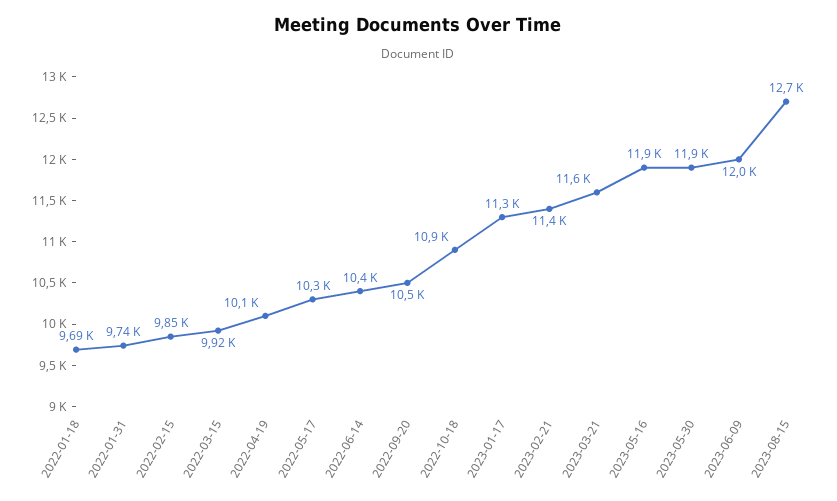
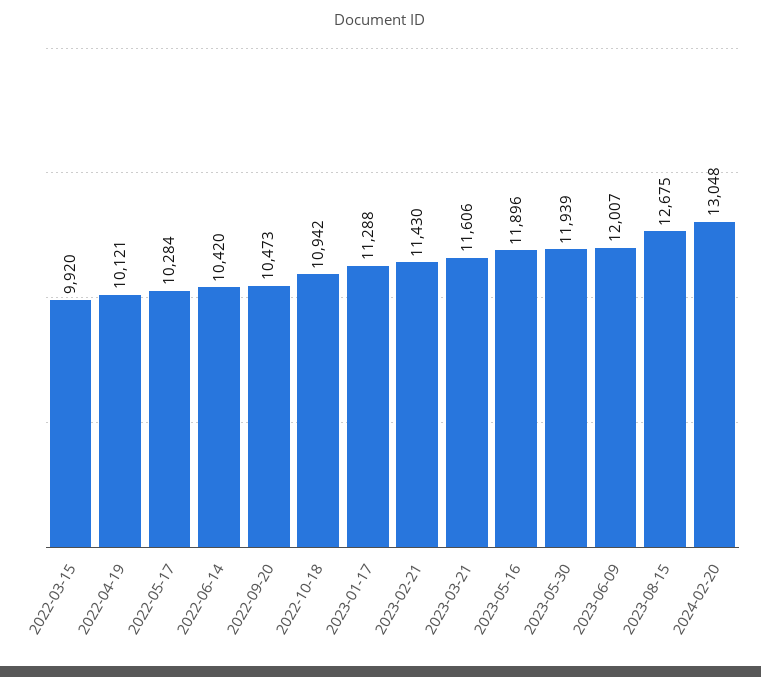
2022-01-18: 9690 -> none
2022-01-31: 9740 -> none
2022-02-15: 9850 -> none
2024-02-20: none -> 13048

